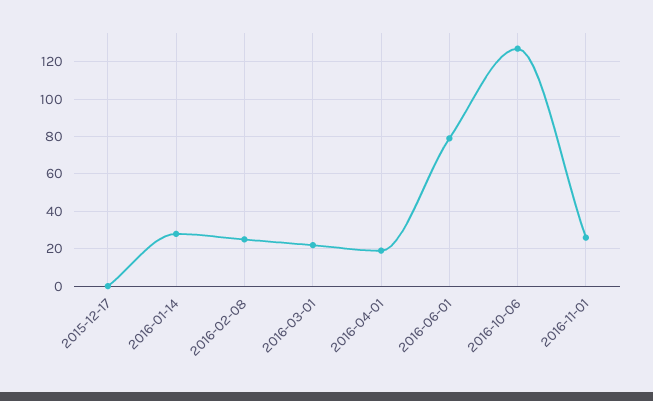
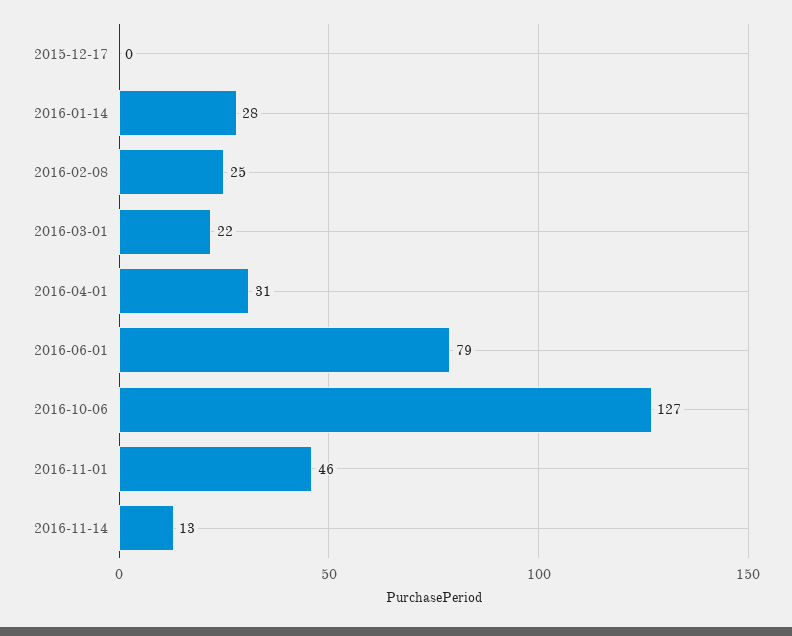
2016-04-01: 20 -> 31
2016-11-01: 25 -> 46
2016-11-14: none -> 13

